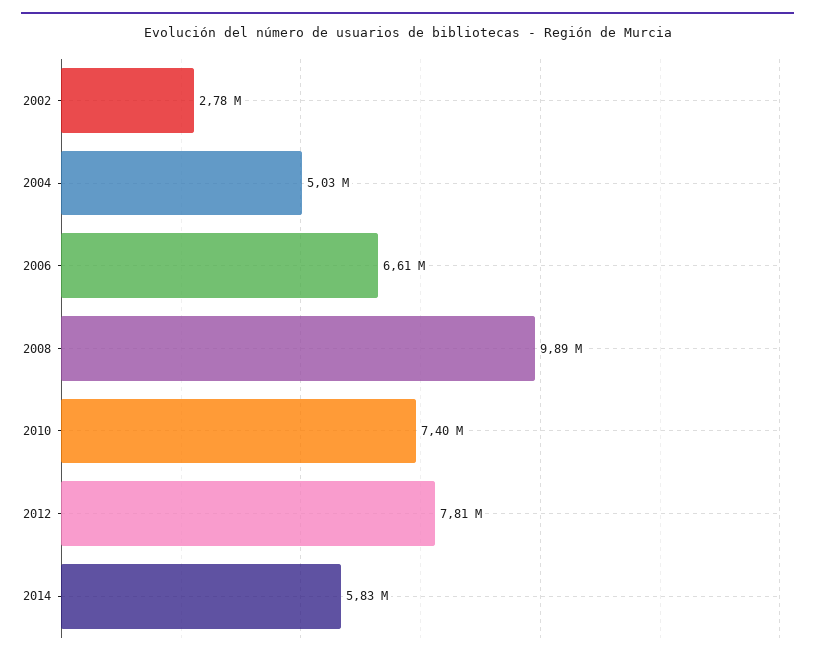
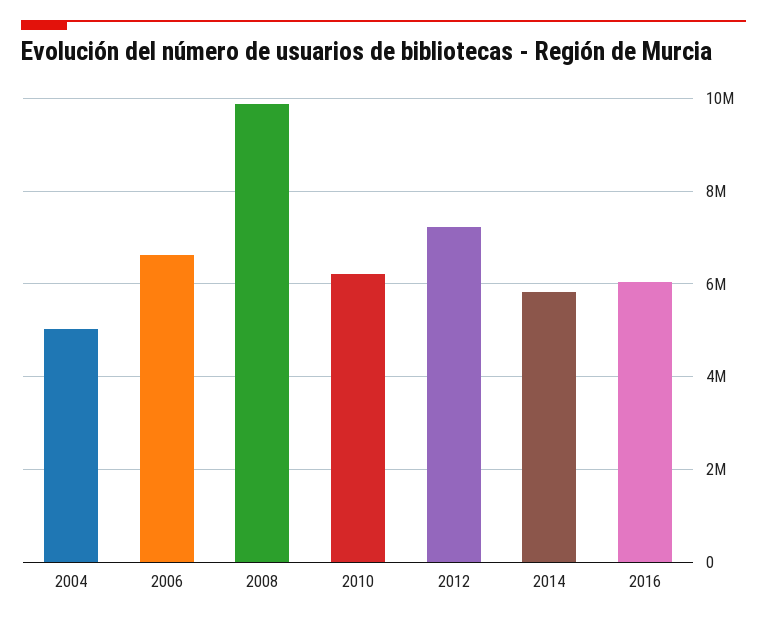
2002: 2780000 -> none
2010: 7400000 -> 6200000
2012: 7810000 -> 7200000
2016: none -> 6000000

